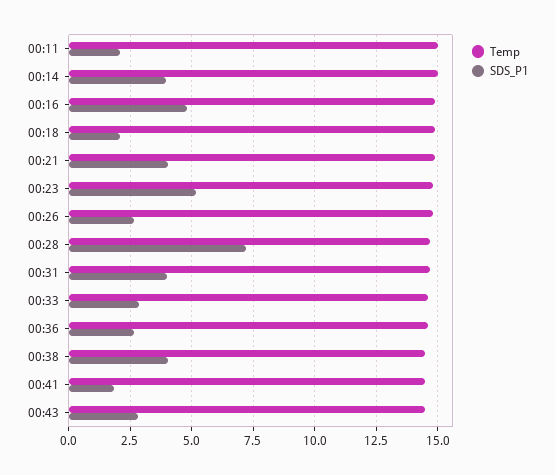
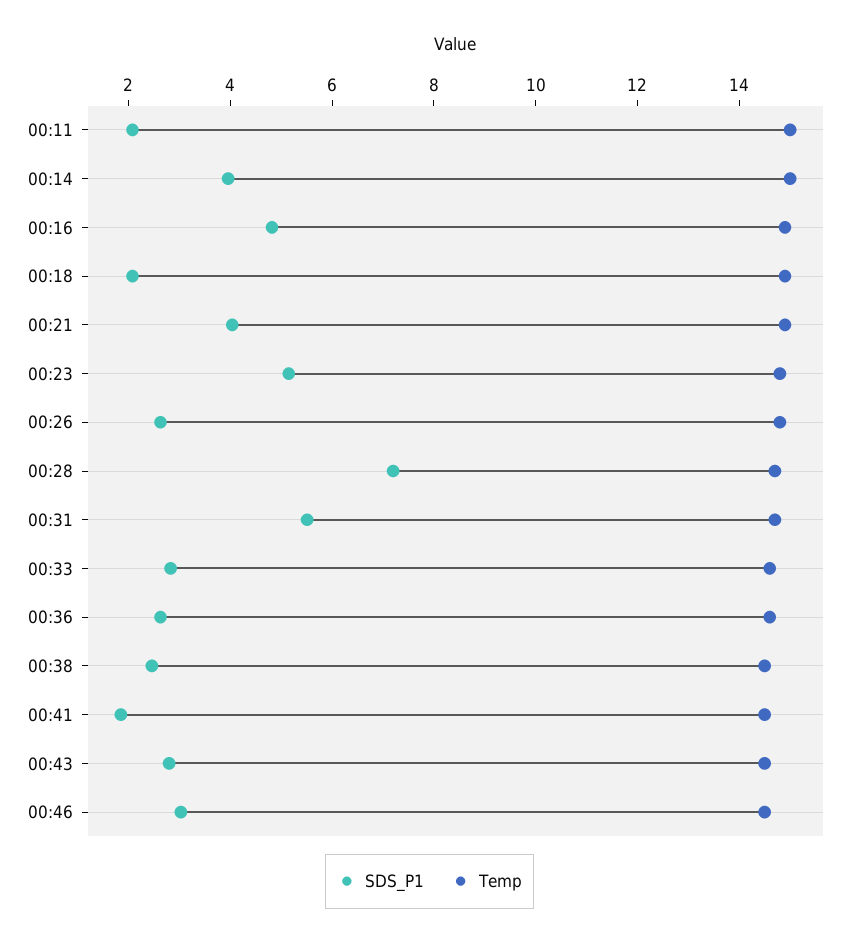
SDS_P1, 00:31: 4 -> 5.5
SDS_P1, 00:38: 4 -> 2.5
SDS_P1, 00:46: none -> 3
Temp, 00:46: none -> 14.5

